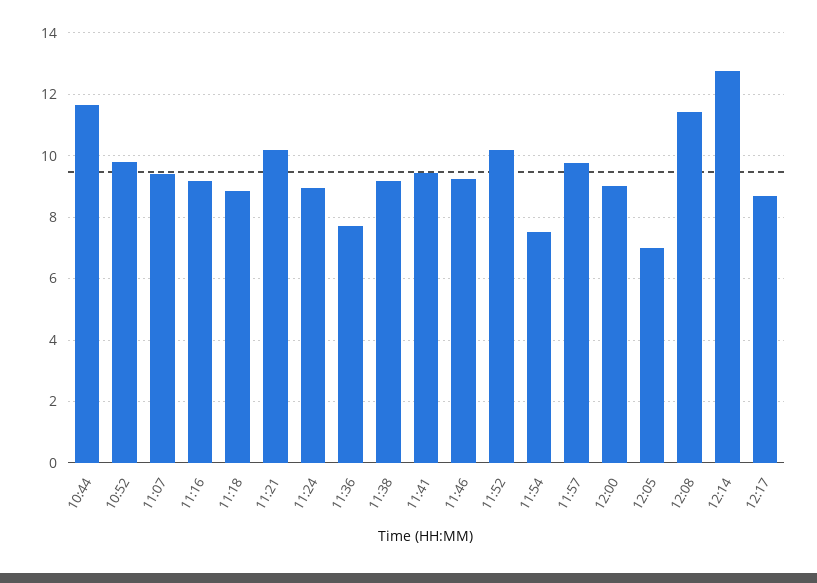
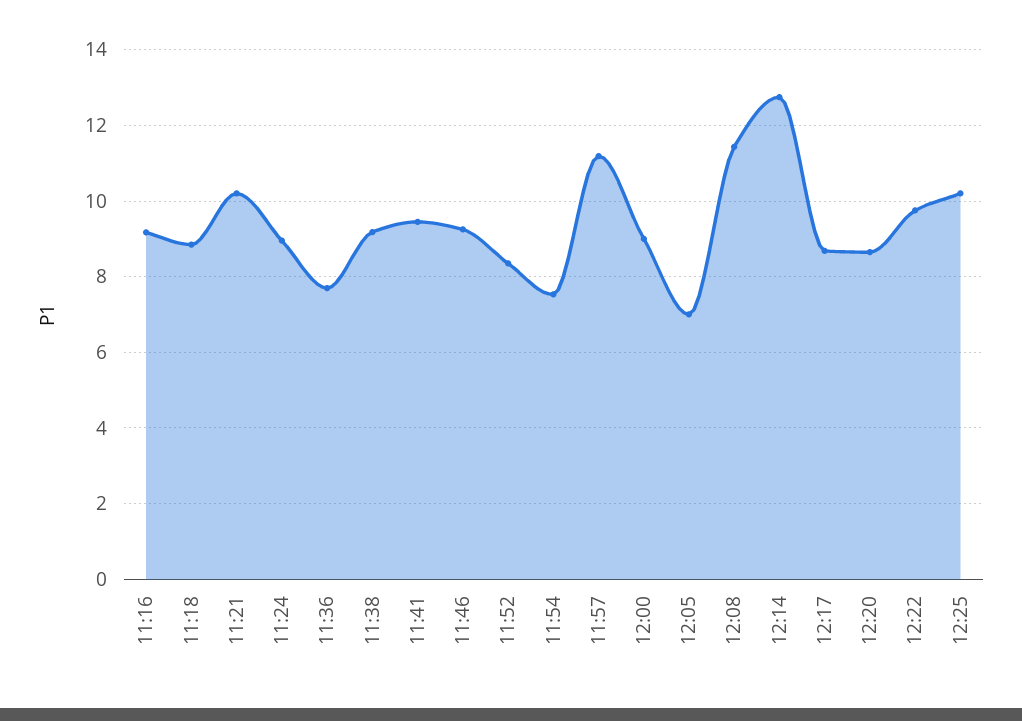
10:44: 11.6 -> none
10:52: 9.8 -> none
11:07: 9.4 -> none
11:52: 10.2 -> 8.4
11:57: 9.8 -> 11.2
12:20: none -> 8.6
12:22: none -> 9.8
12:25: none -> 10.2

